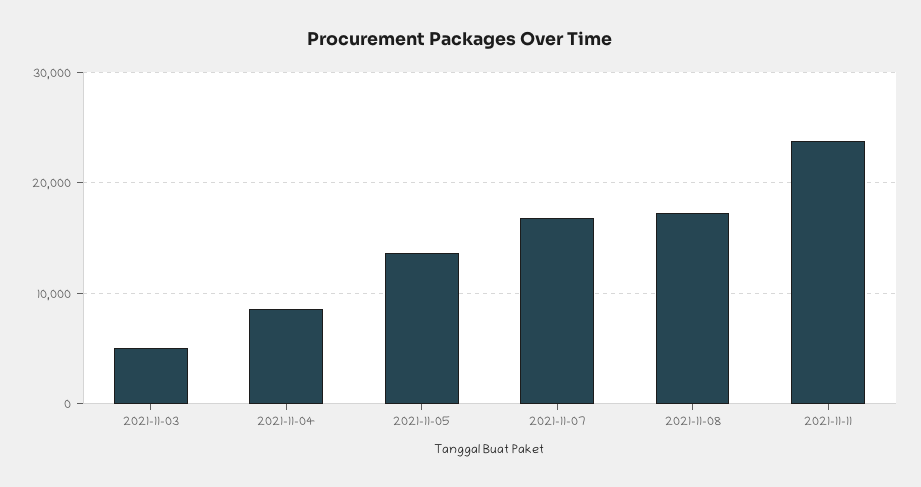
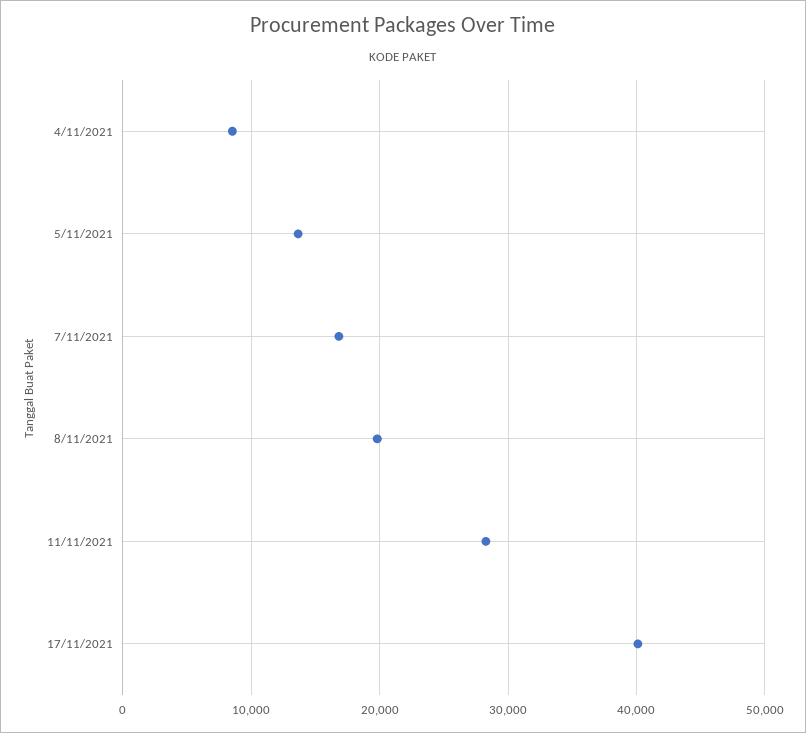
2021-11-03: 5000 -> none
2021-11-08: 17000 -> 20000
2021-11-11: 24000 -> 28000
17/11/2021: none -> 40000

